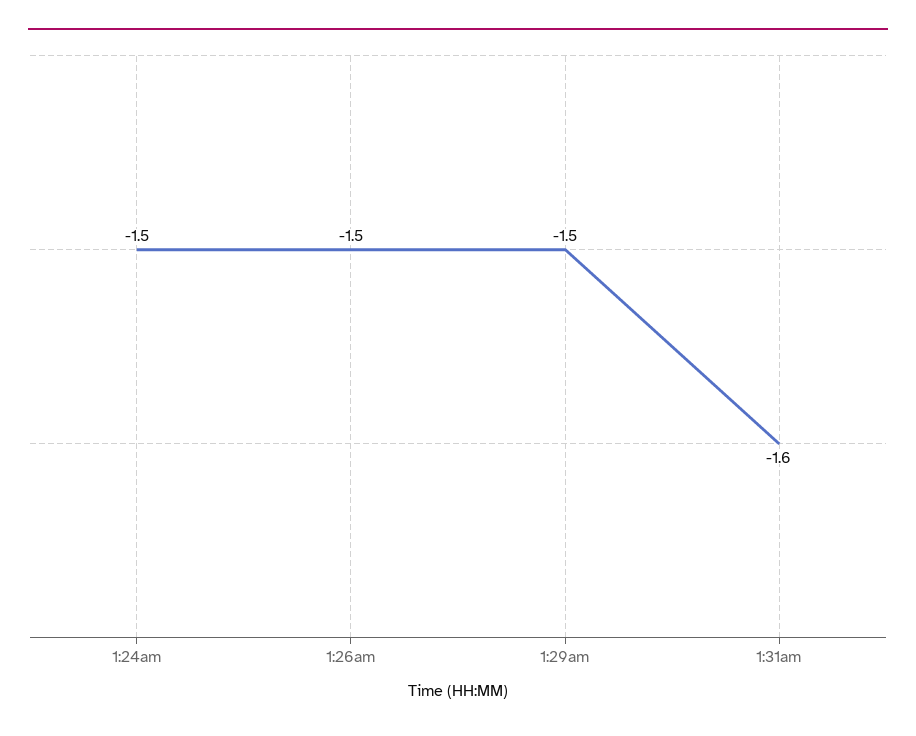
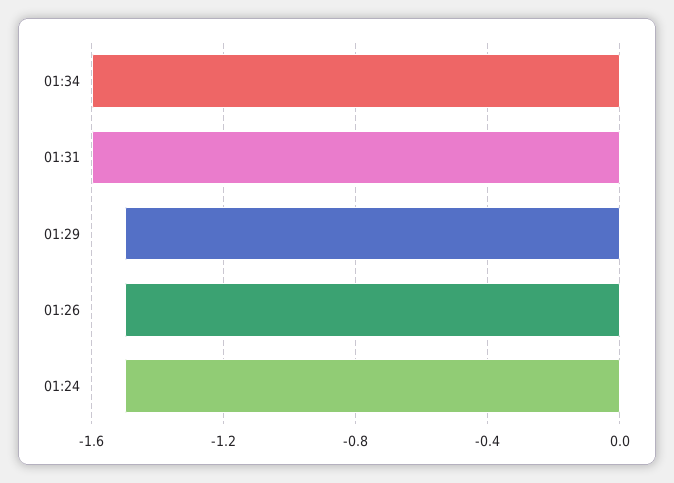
01:34: none -> -1.6

